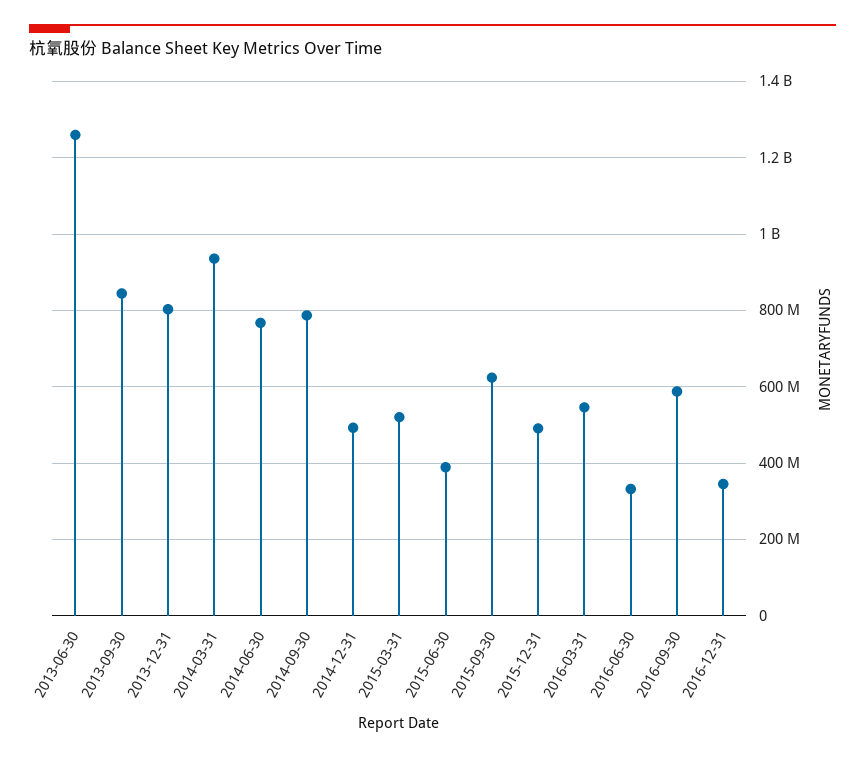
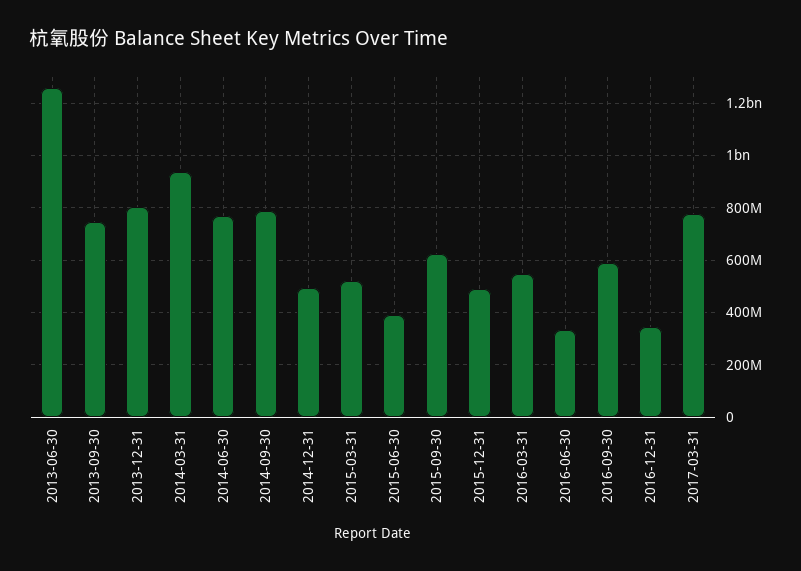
2013-09-30: 840000000 -> 750000000
2017-03-31: none -> 775000000

